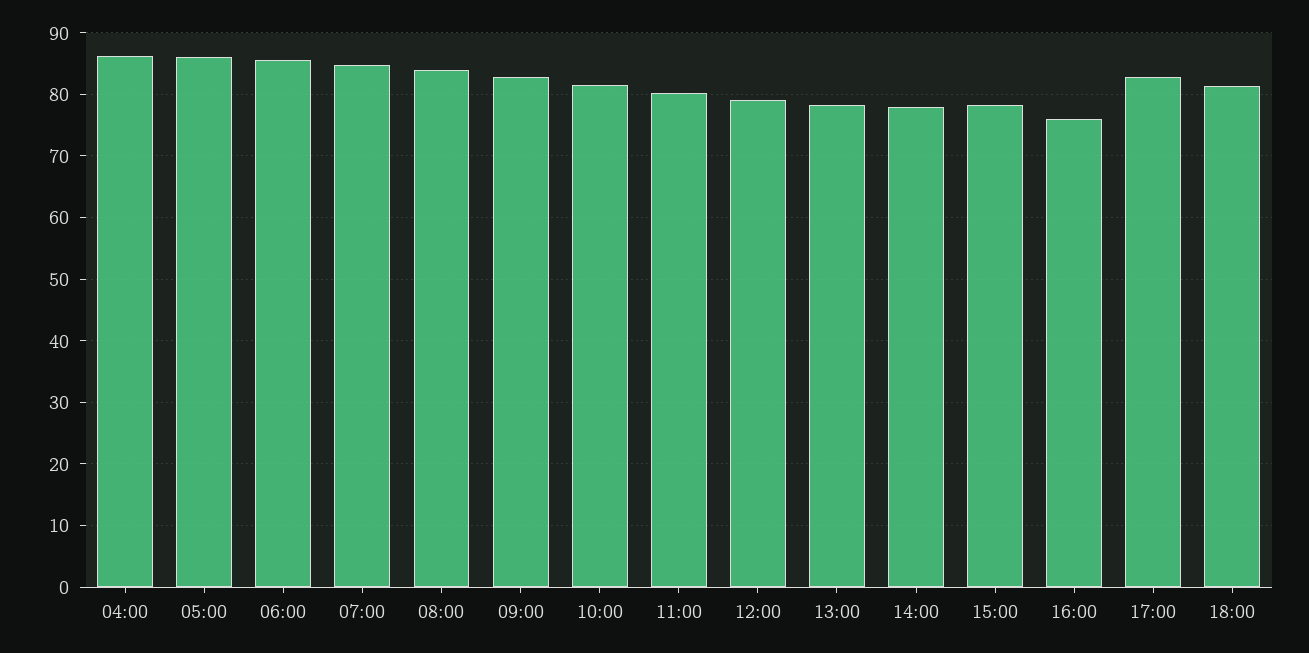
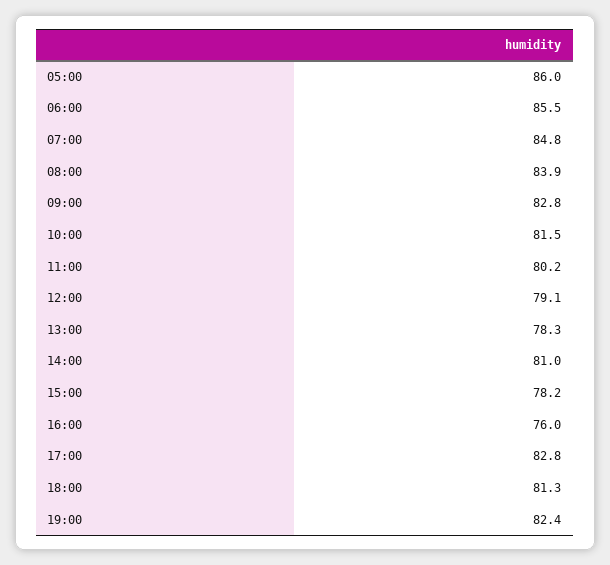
04:00: 86 -> none
14:00: 78 -> 81
19:00: none -> 82.4

